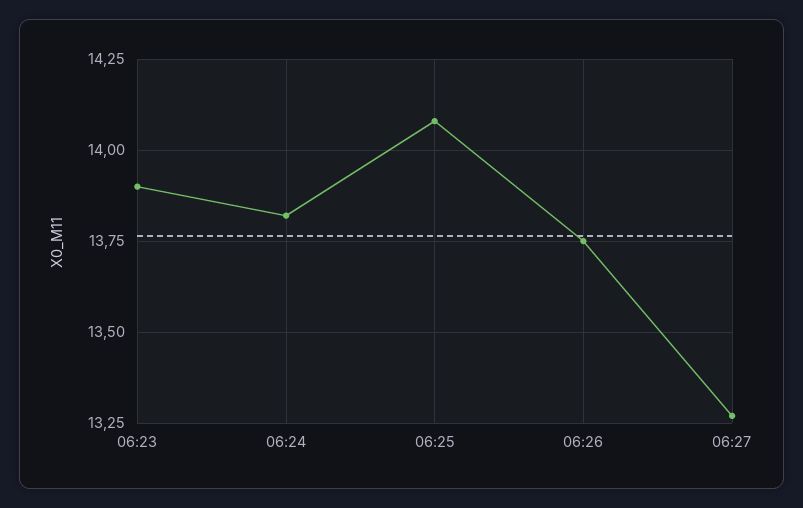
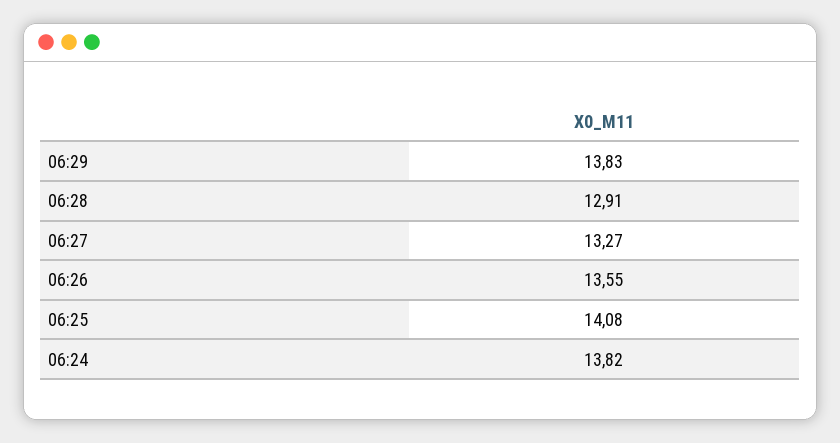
06:23: 13.9 -> none
06:26: 13.75 -> 13.55
06:29: none -> 13.83
06:28: none -> 12.91

